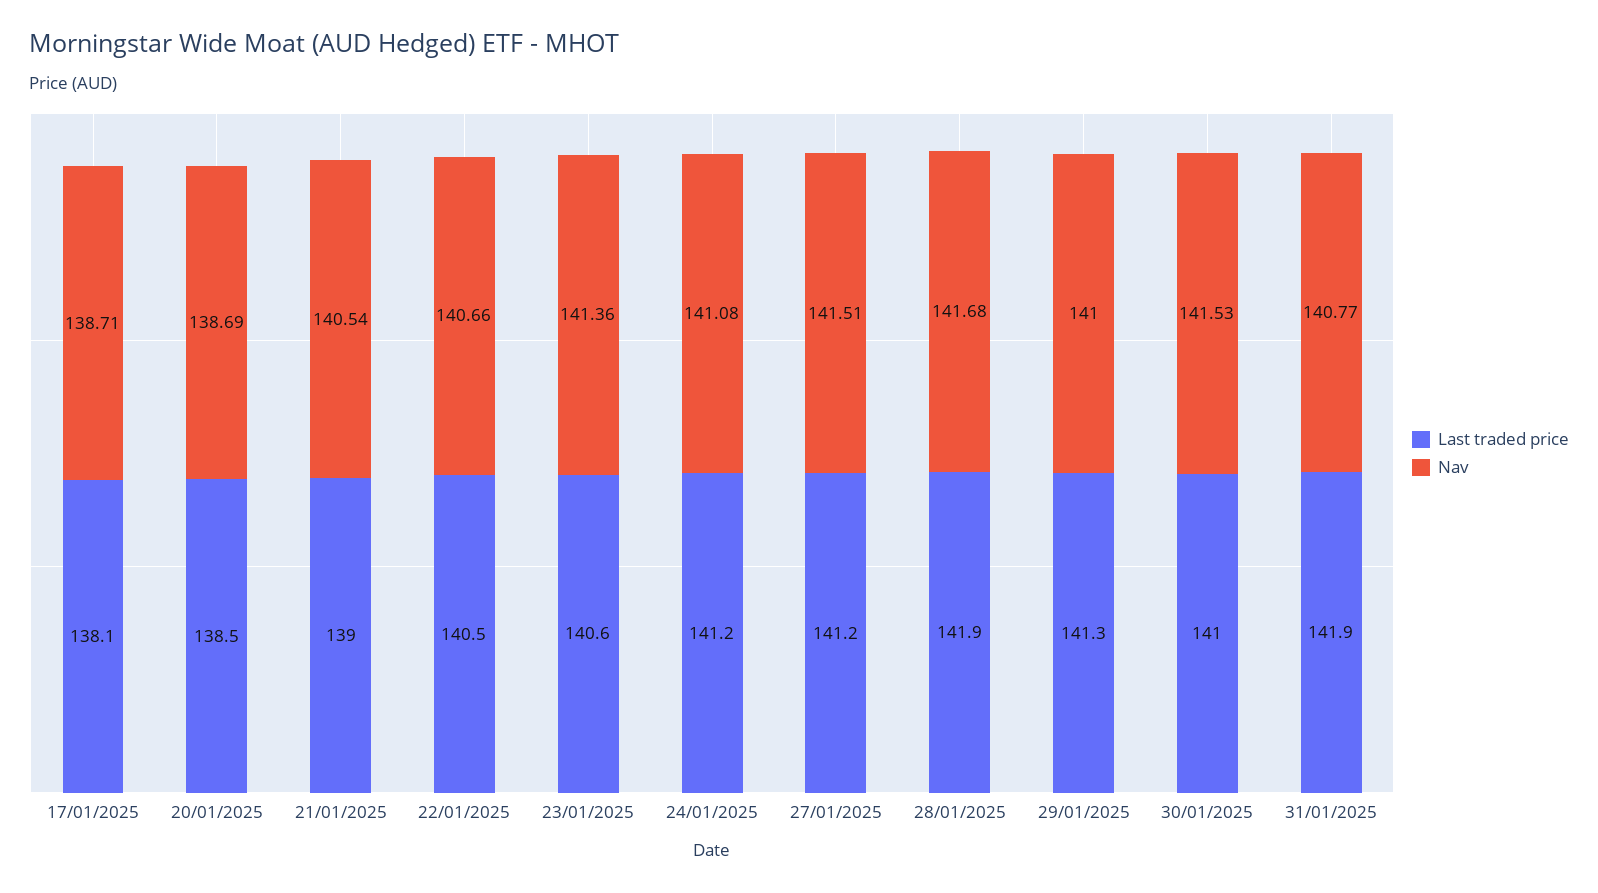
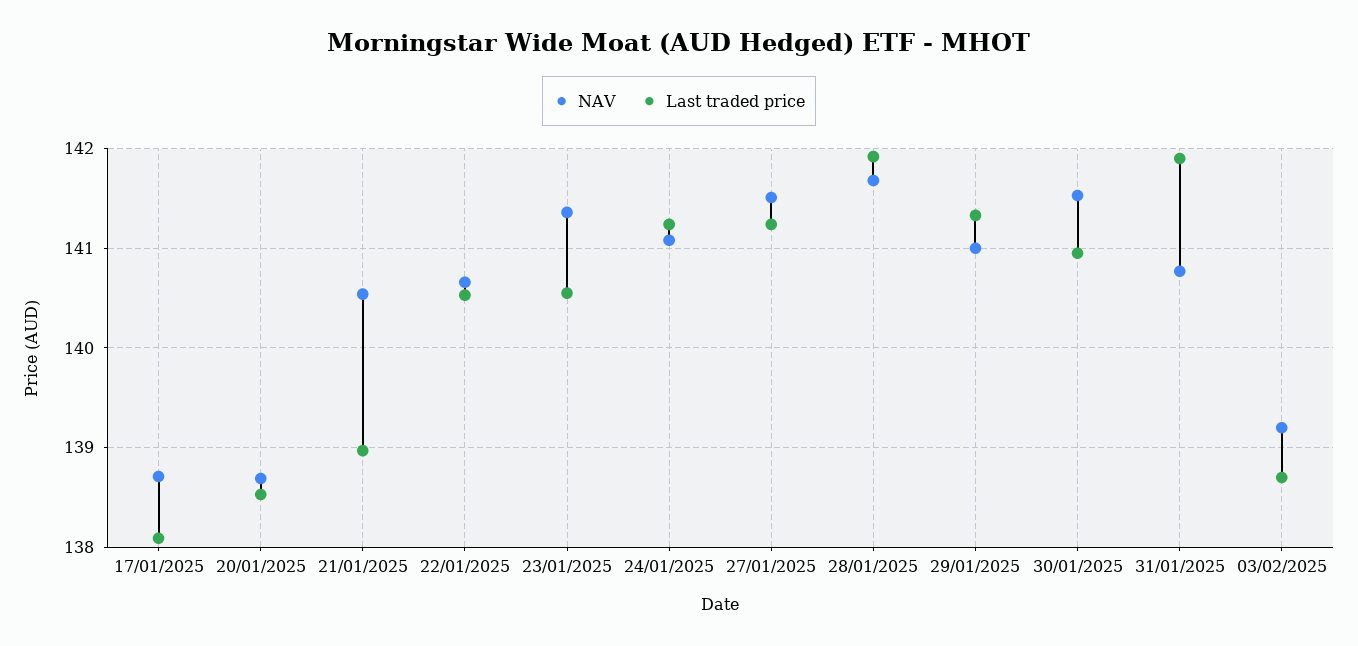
Nav, 03/02/2025: none -> 139.2
Last traded price, 03/02/2025: none -> 138.7

